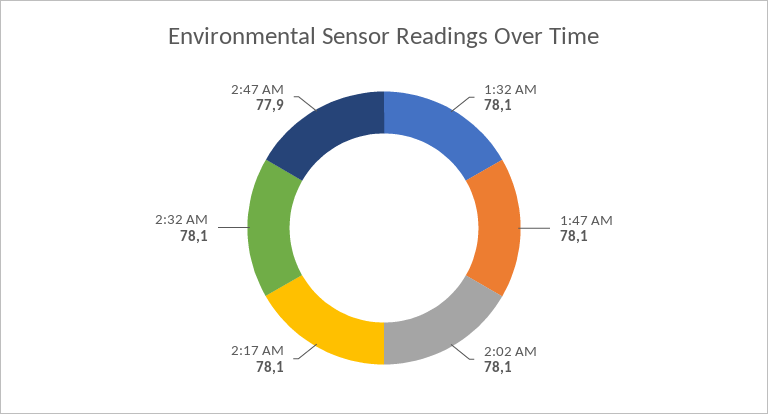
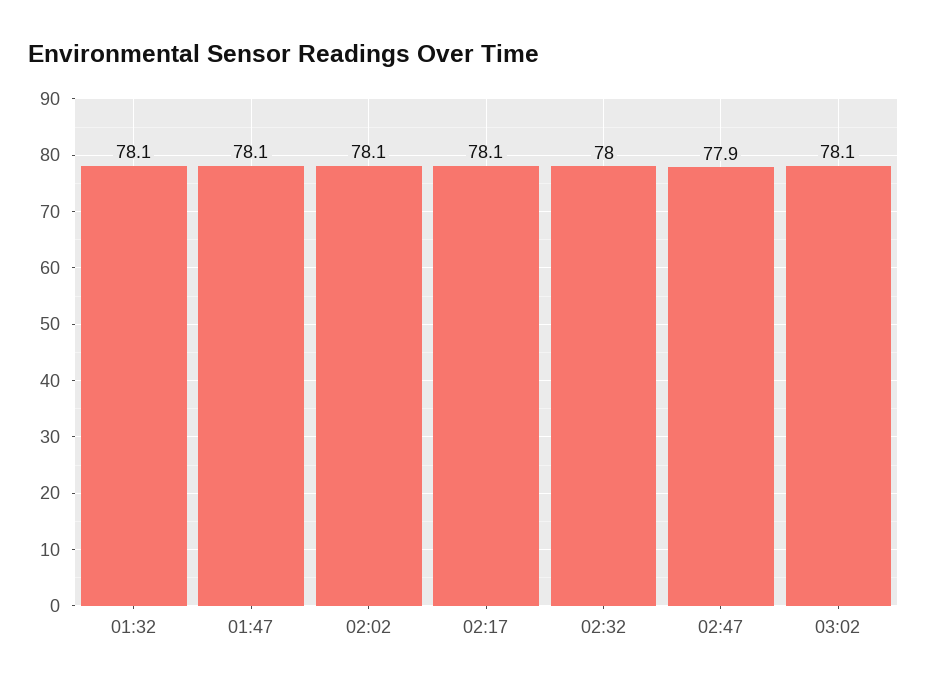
2:32 AM: 78.1 -> 78
03:02: none -> 78.1

